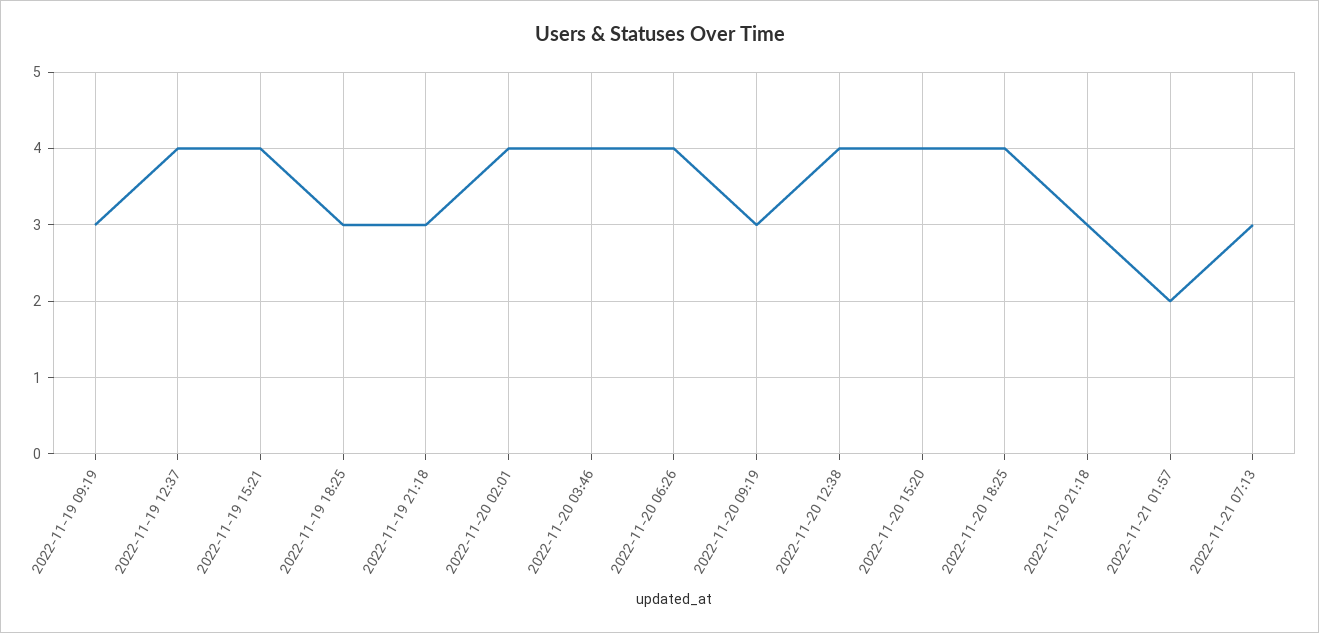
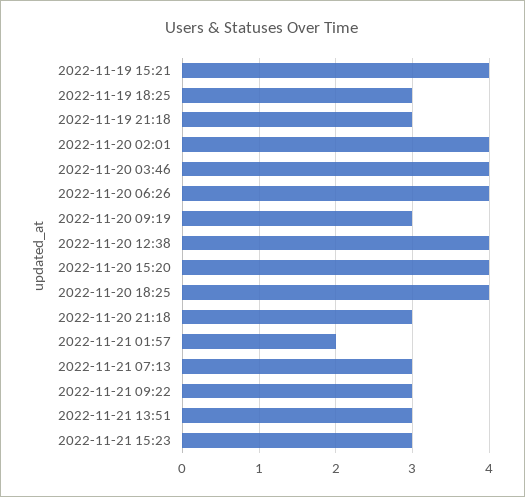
2022-11-19 09:19: 3 -> none
2022-11-19 12:37: 4 -> none
2022-11-21 09:22: none -> 3
2022-11-21 13:51: none -> 3
2022-11-21 15:23: none -> 3

